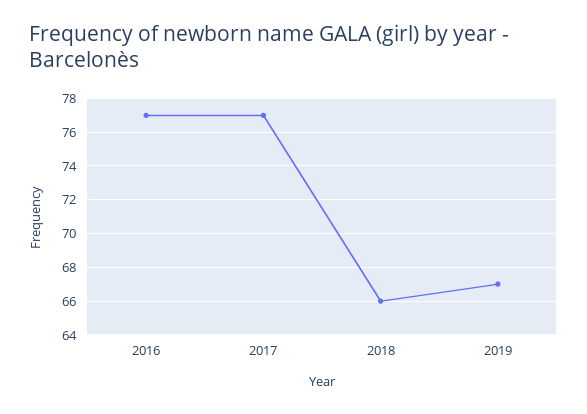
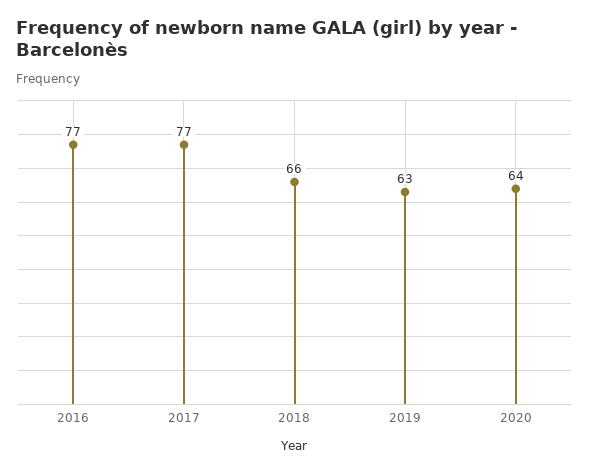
2019: 67 -> 63
2020: none -> 64

